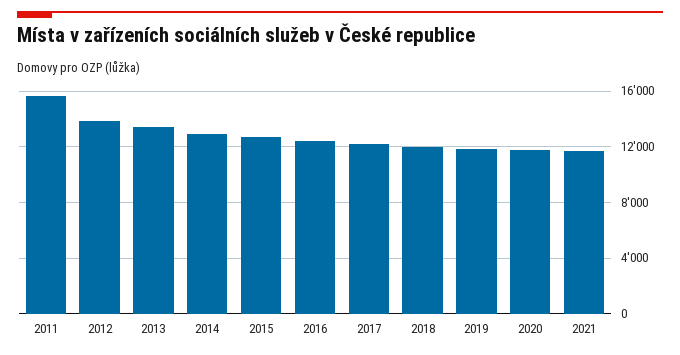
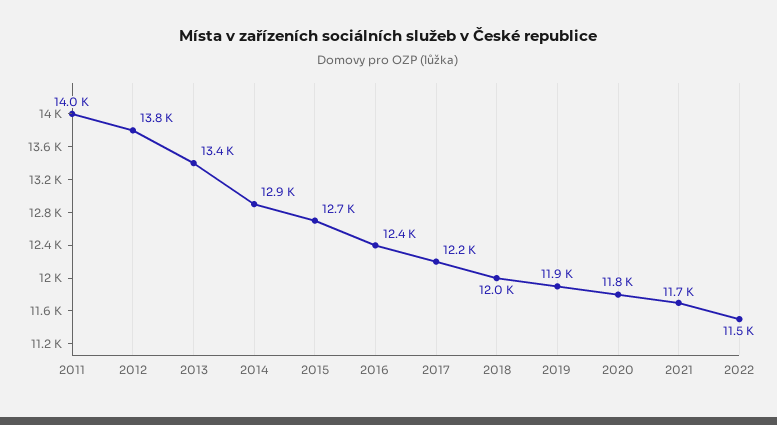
2011: 15500 -> 14000
2022: none -> 11500

